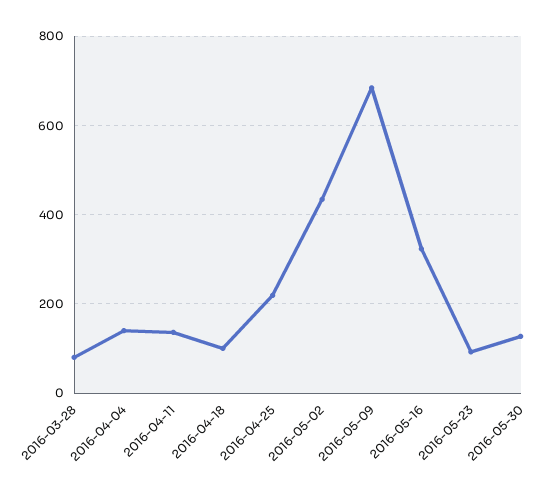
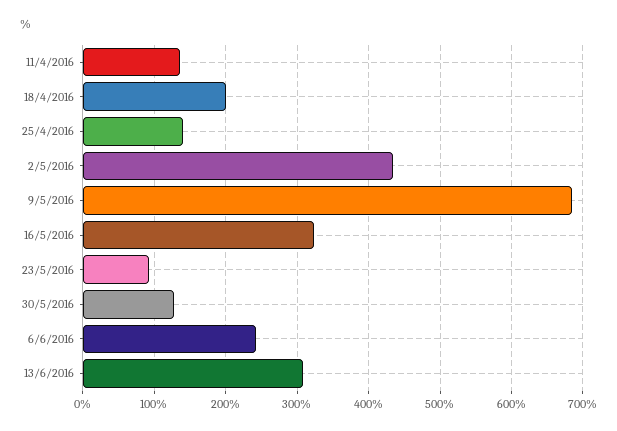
2016-03-28: 80 -> none
2016-04-04: 140 -> none
2016-04-18: 100 -> 200
2016-04-25: 220 -> 140
6/6/2016: none -> 240
13/6/2016: none -> 310

